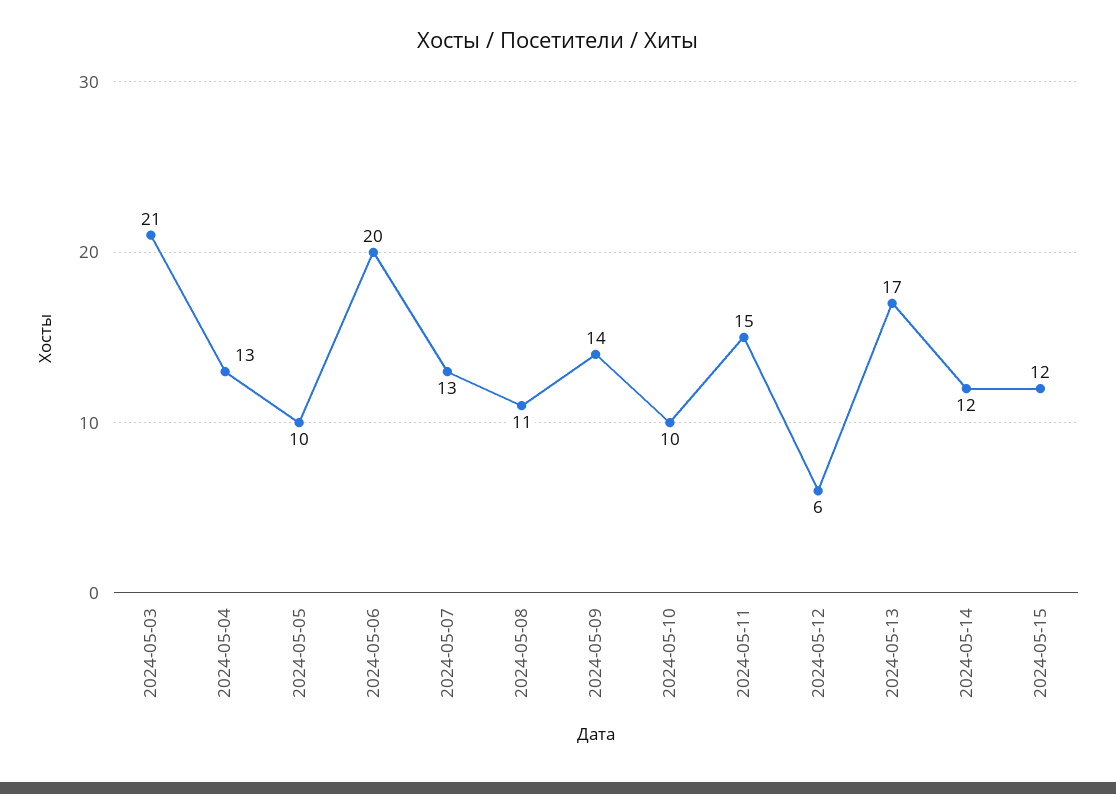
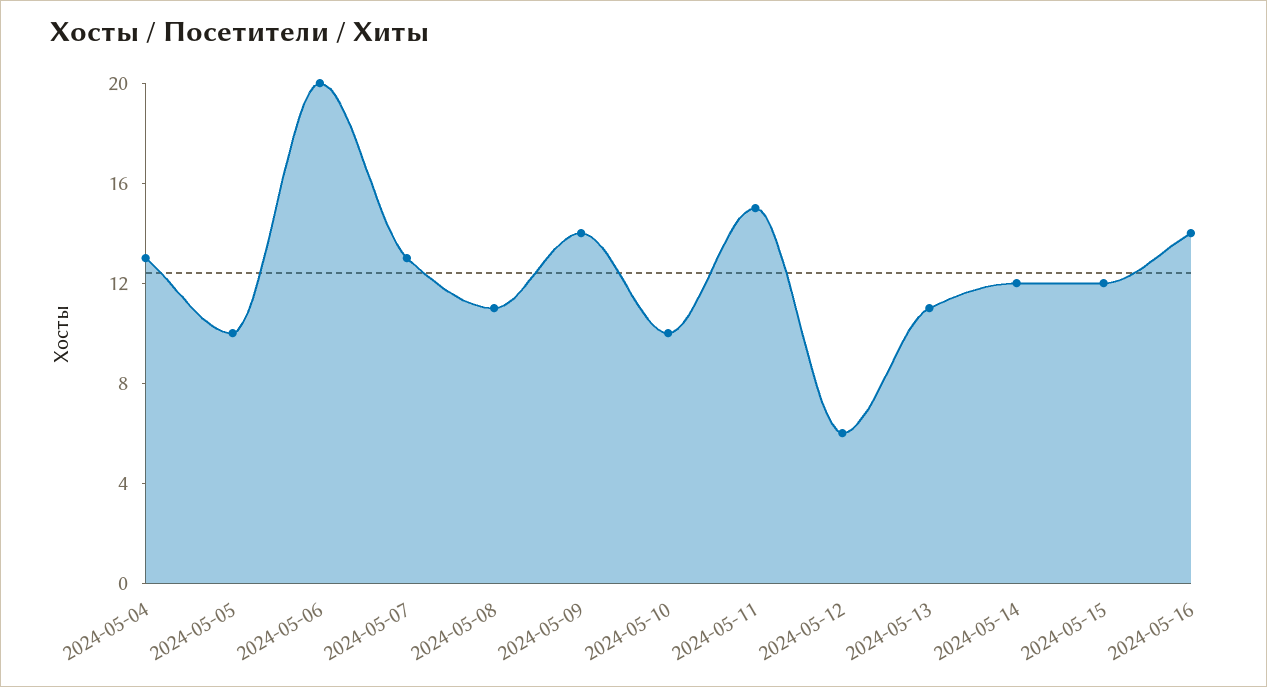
2024-05-03: 21 -> none
2024-05-13: 17 -> 11
2024-05-16: none -> 14

